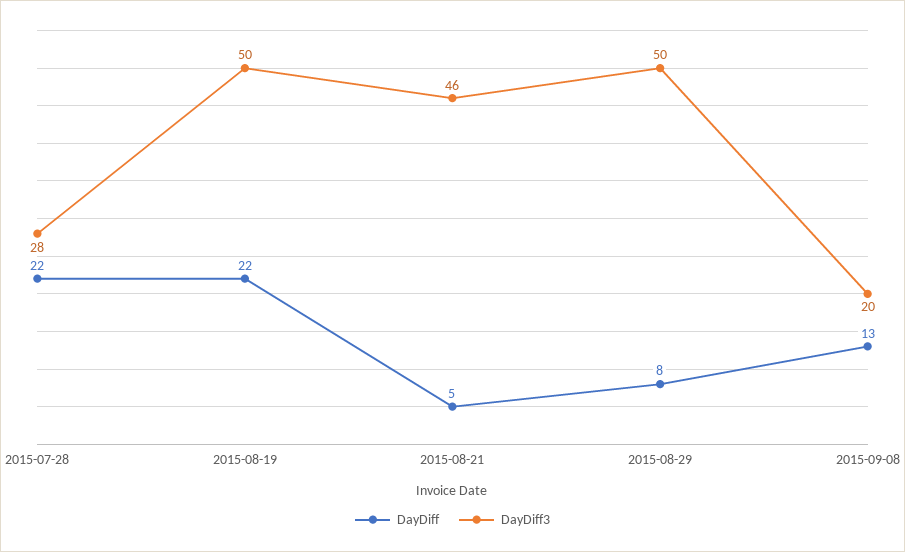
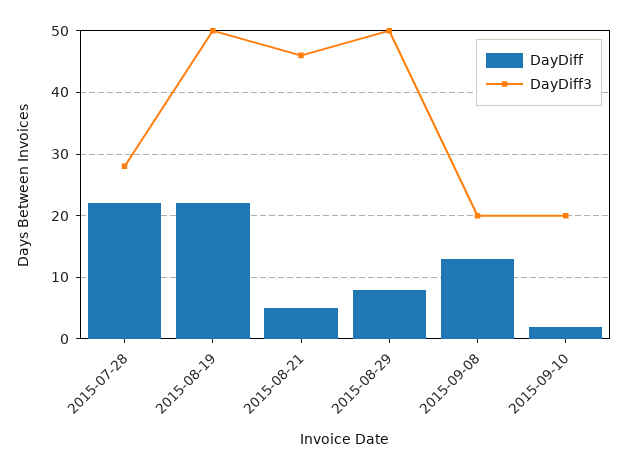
DayDiff, 2015-09-10: none -> 2
DayDiff3, 2015-09-10: none -> 20

